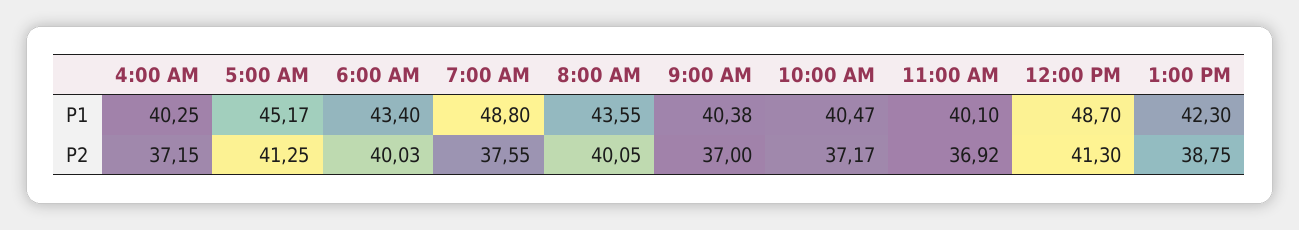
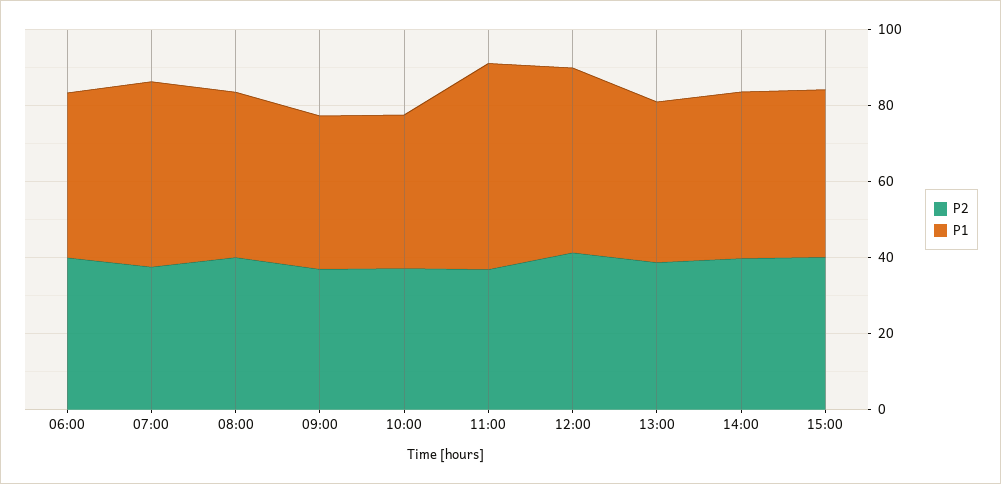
P1, 4:00 AM: 40.25 -> none
P1, 5:00 AM: 45.17 -> none
P1, 11:00 AM: 40.1 -> 55
P2, 4:00 AM: 37.15 -> none
P2, 5:00 AM: 41.25 -> none
P2, 14:00: none -> 40
P1, 14:00: none -> 45
P2, 15:00: none -> 40
P1, 15:00: none -> 45

